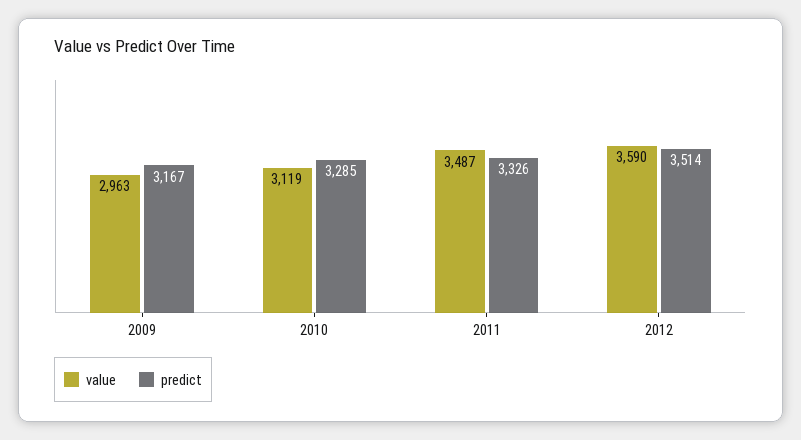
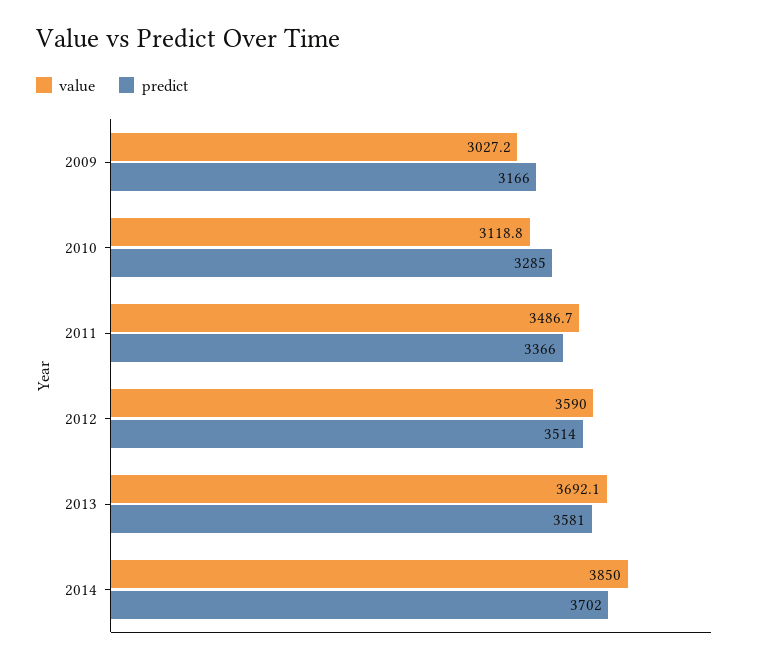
value, 2009: 2963 -> 3027.2
predict, 2009: 3167 -> 3166
predict, 2011: 3326 -> 3366
value, 2013: none -> 3692.1
predict, 2013: none -> 3581
value, 2014: none -> 3850
predict, 2014: none -> 3702

